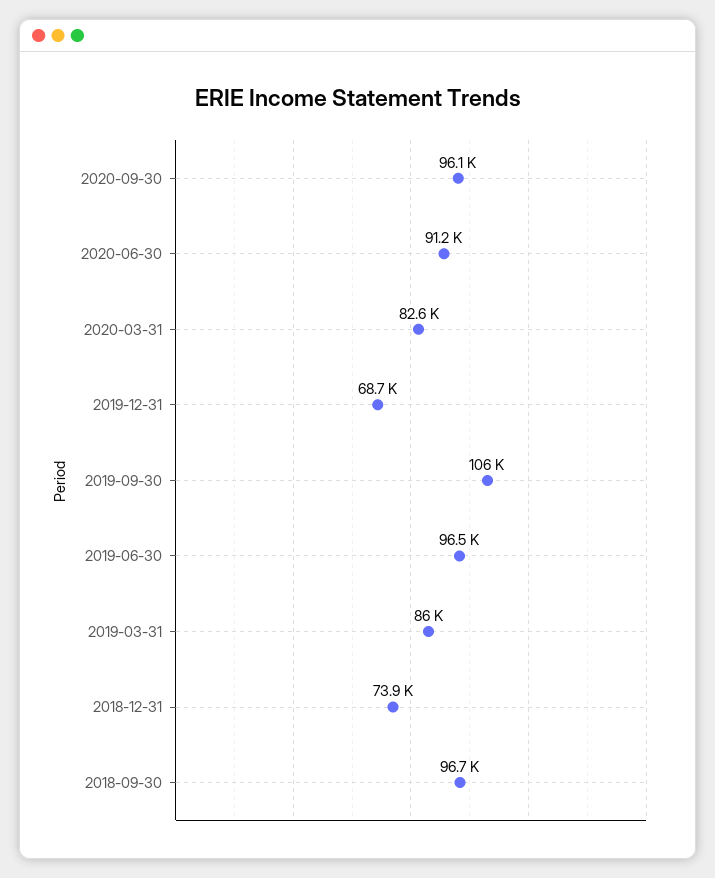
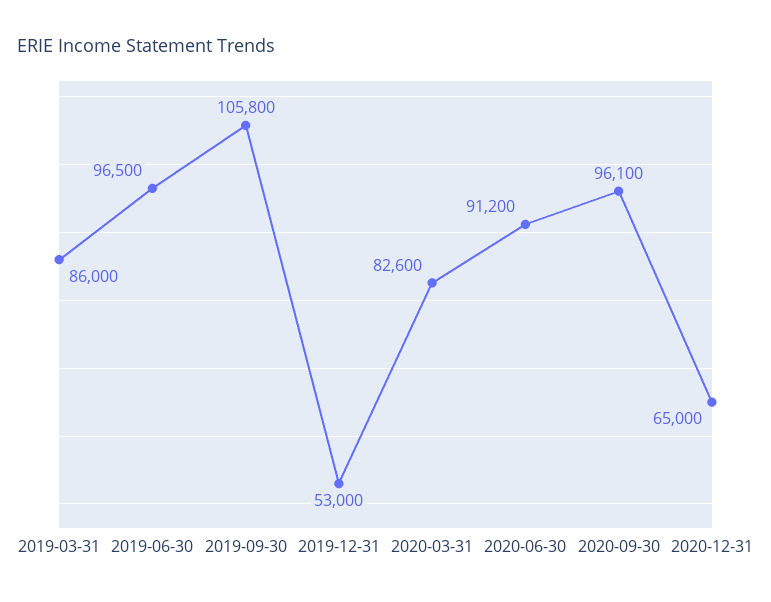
2019-12-31: 68700 -> 53000
2018-12-31: 73900 -> none
2018-09-30: 96700 -> none
2020-12-31: none -> 65000

